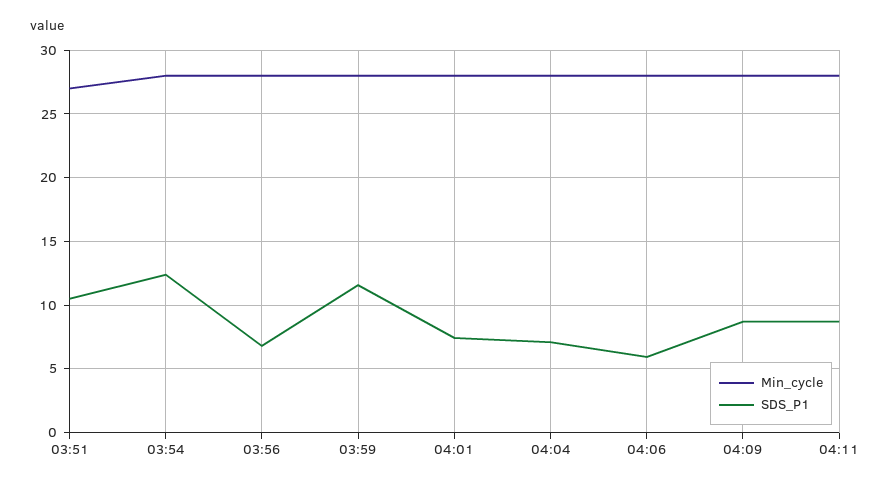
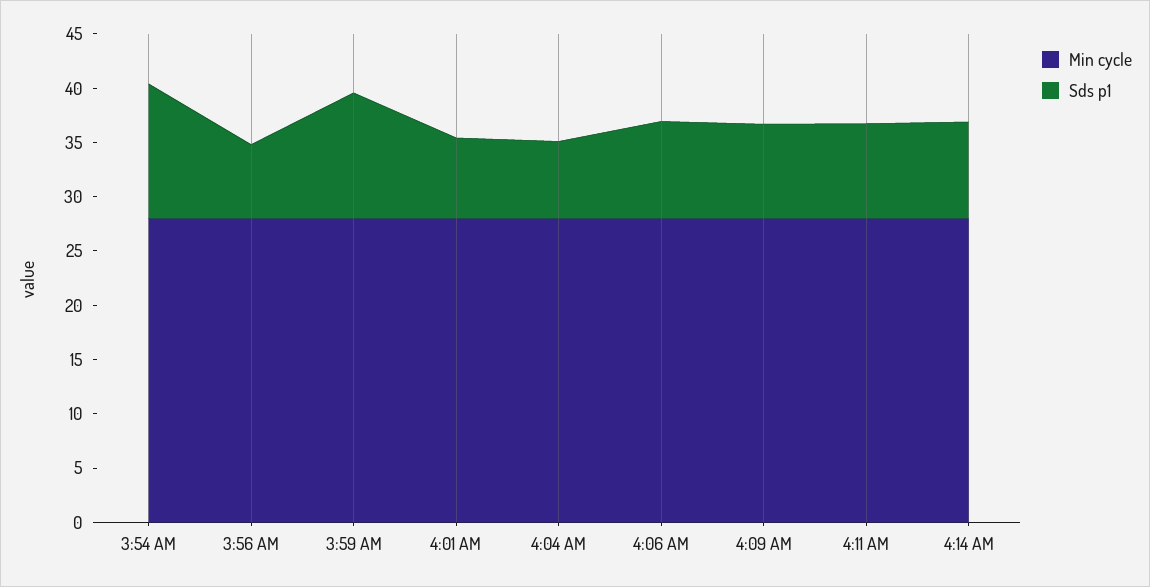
Min_cycle, 03:51: 27 -> none
SDS_P1, 03:51: 10.5 -> none
SDS_P1, 04:06: 6 -> 9
Min_cycle, 4:14 AM: none -> 28
SDS_P1, 4:14 AM: none -> 9

